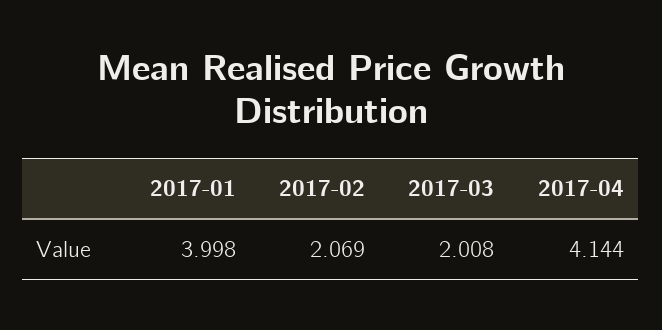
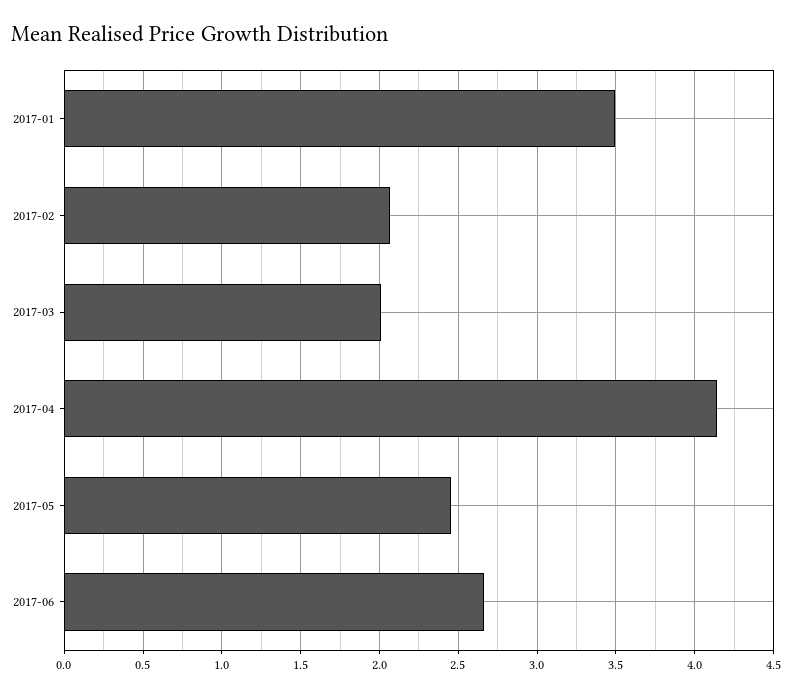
2017-01: 3.998 -> 3.5
2017-05: none -> 2.45
2017-06: none -> 2.65

